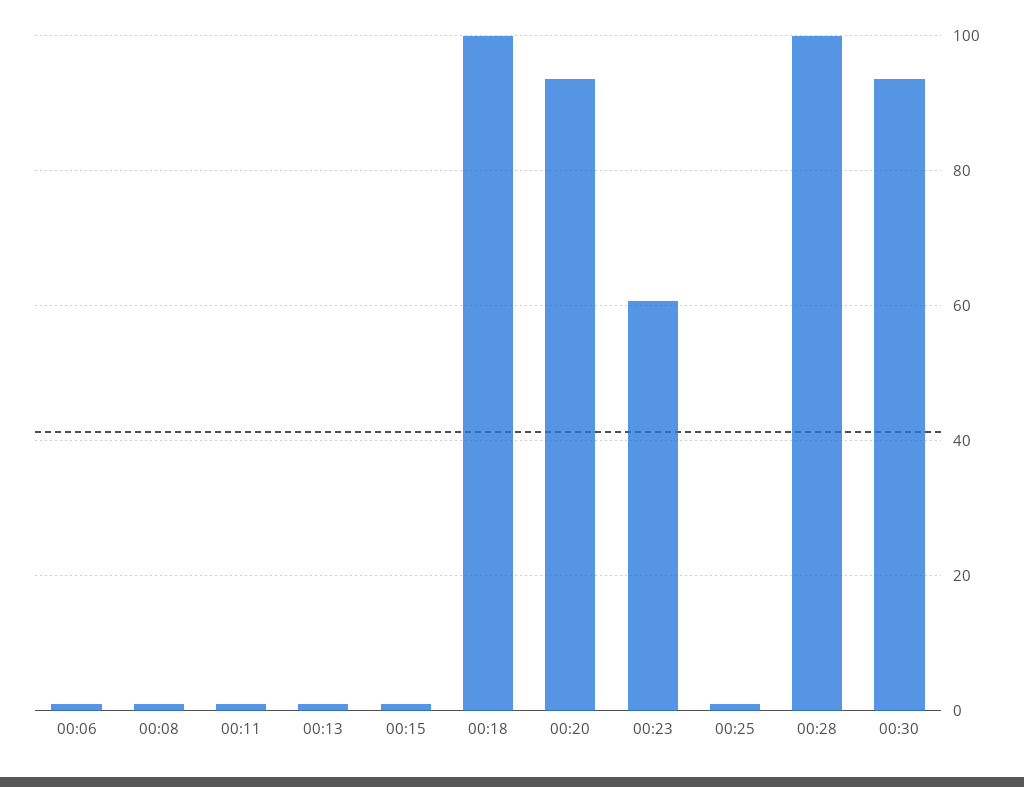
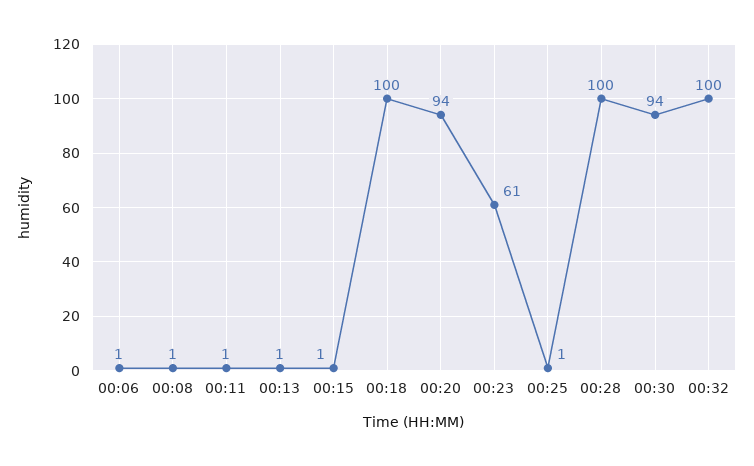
00:32: none -> 100

